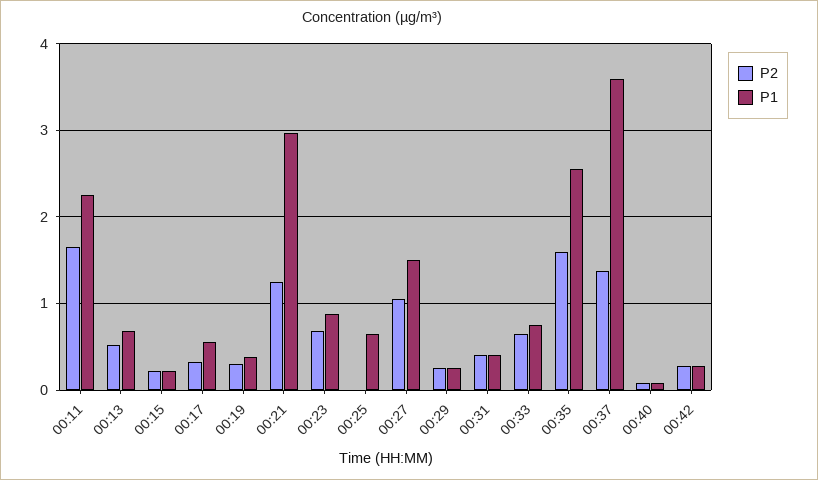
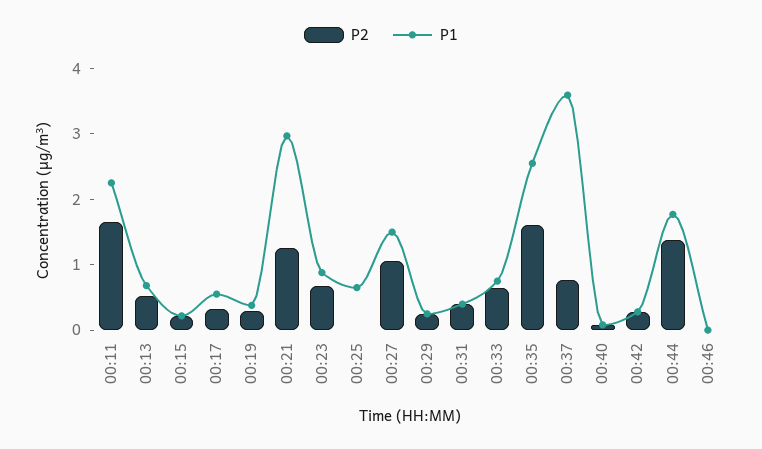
P2, 00:37: 1.4 -> 0.8
P2, 00:44: none -> 1.4
P1, 00:44: none -> 1.8
P2, 00:46: none -> 0
P1, 00:46: none -> 0

